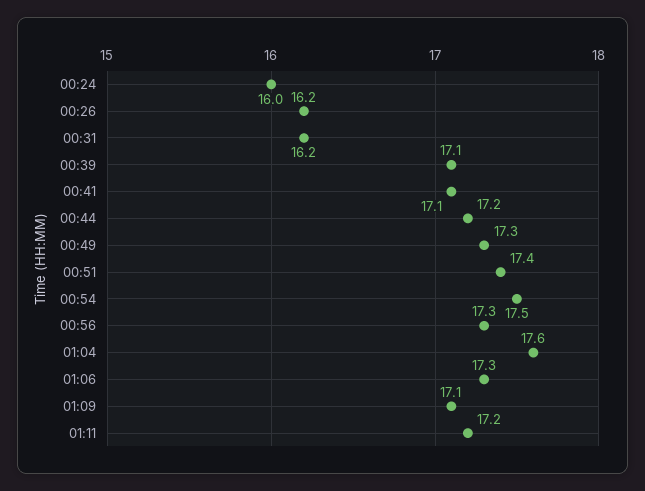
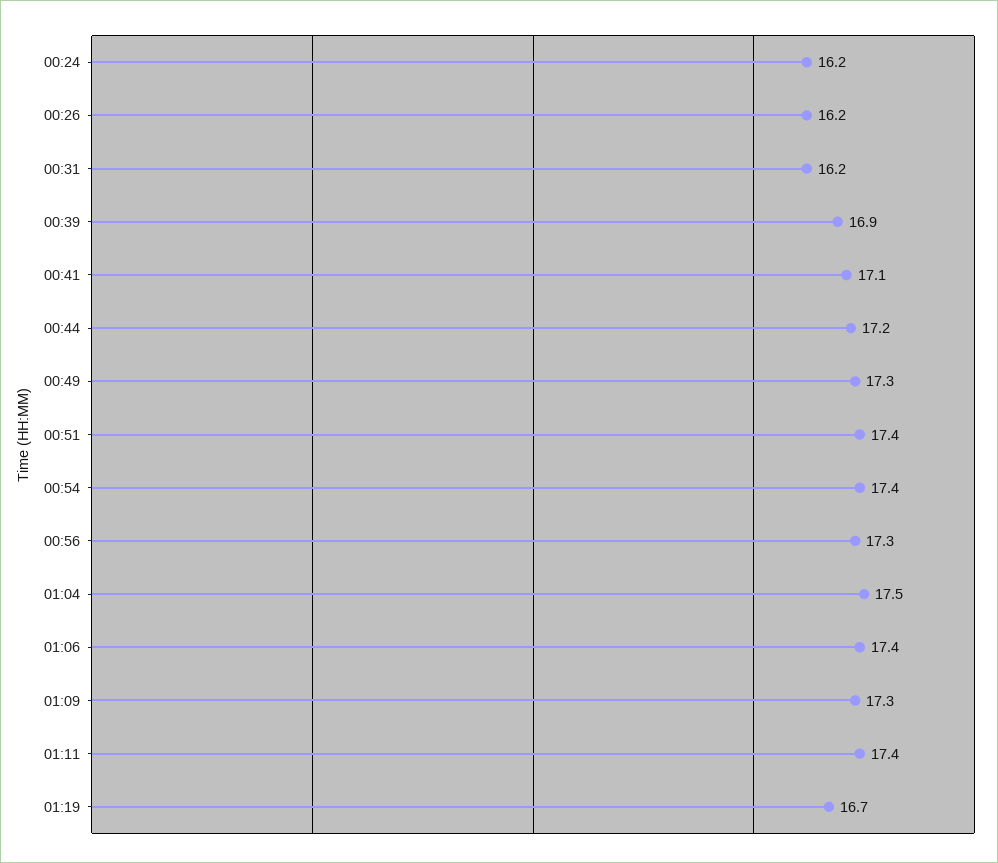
00:24: 16 -> 16.2
00:39: 17.1 -> 16.9
00:54: 17.5 -> 17.4
01:04: 17.6 -> 17.5
01:06: 17.3 -> 17.4
01:09: 17.1 -> 17.3
01:11: 17.2 -> 17.4
01:19: none -> 16.7

